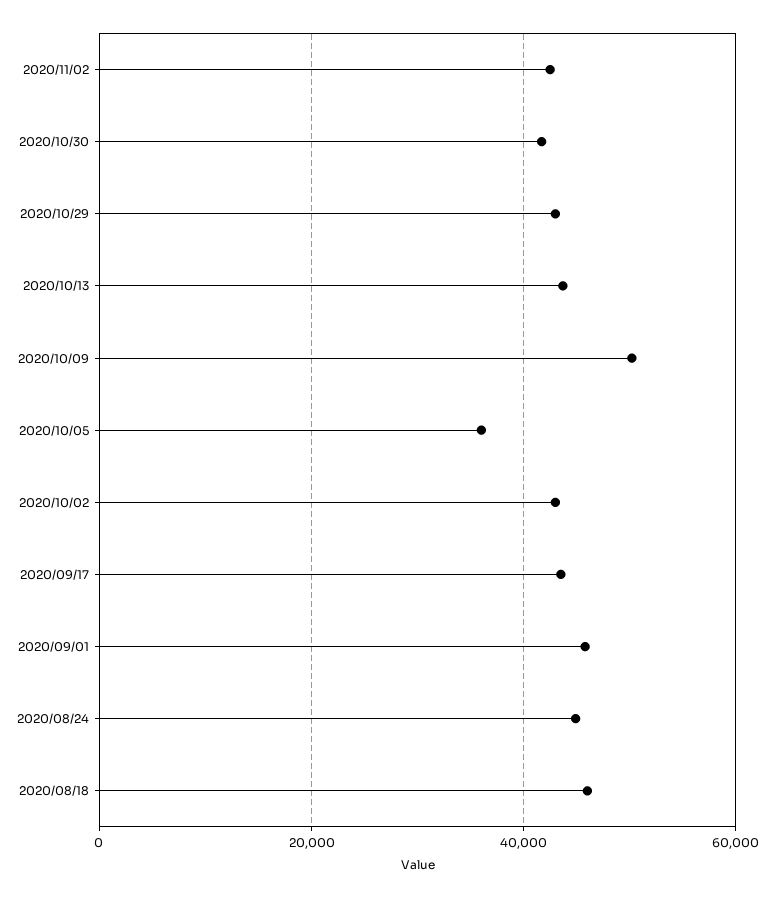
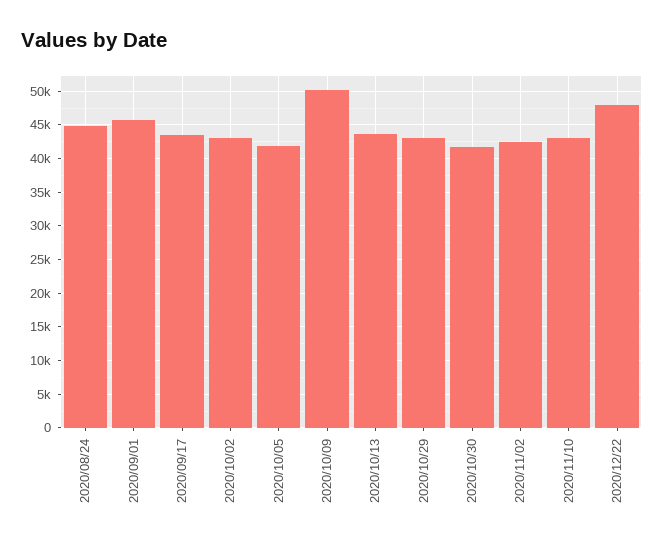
2020/10/05: 36000 -> 42000
2020/08/18: 46000 -> none
2020/11/10: none -> 43000
2020/12/22: none -> 48000

